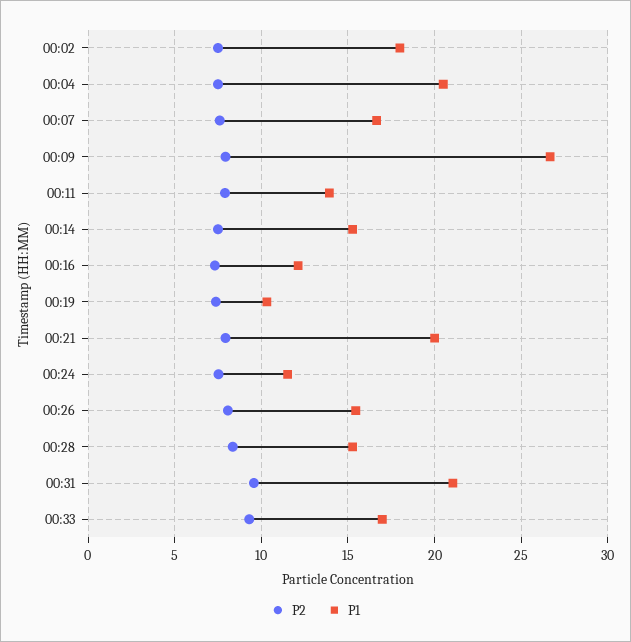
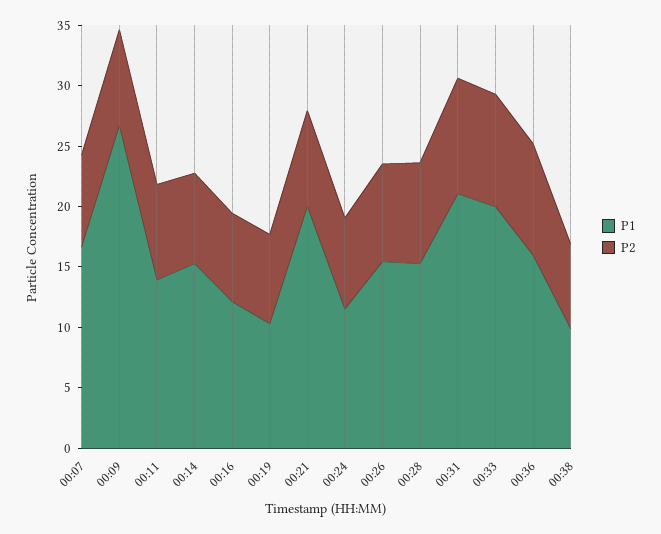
P2, 00:02: 7.5 -> none
P1, 00:02: 18 -> none
P2, 00:04: 7.5 -> none
P1, 00:04: 20.5 -> none
P1, 00:33: 17 -> 20
P1, 00:36: none -> 16
P2, 00:36: none -> 9
P1, 00:38: none -> 10
P2, 00:38: none -> 7

